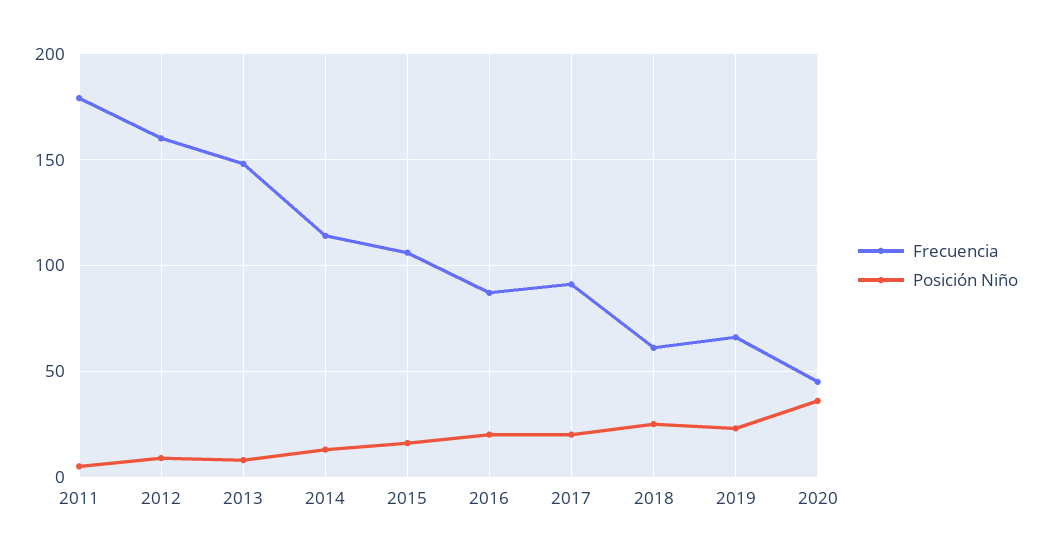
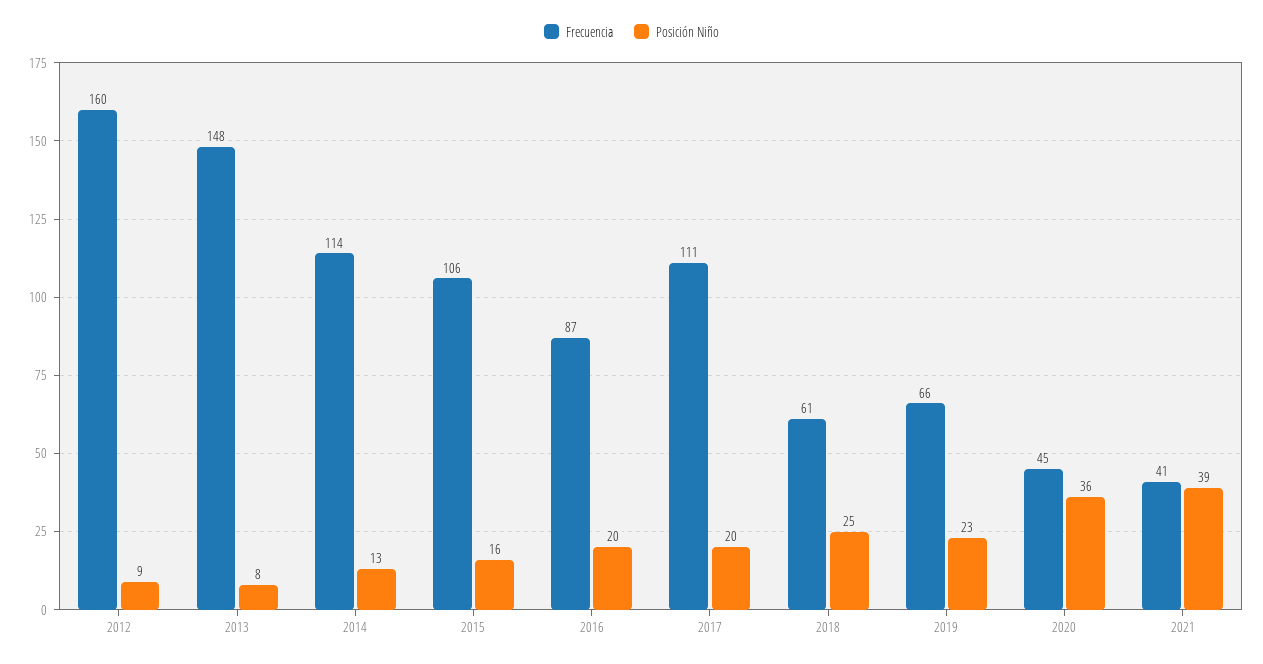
Frecuencia, 2011: 180 -> none
Posición Niño, 2011: 5 -> none
Frecuencia, 2017: 90 -> 111
Frecuencia, 2021: none -> 41
Posición Niño, 2021: none -> 39

